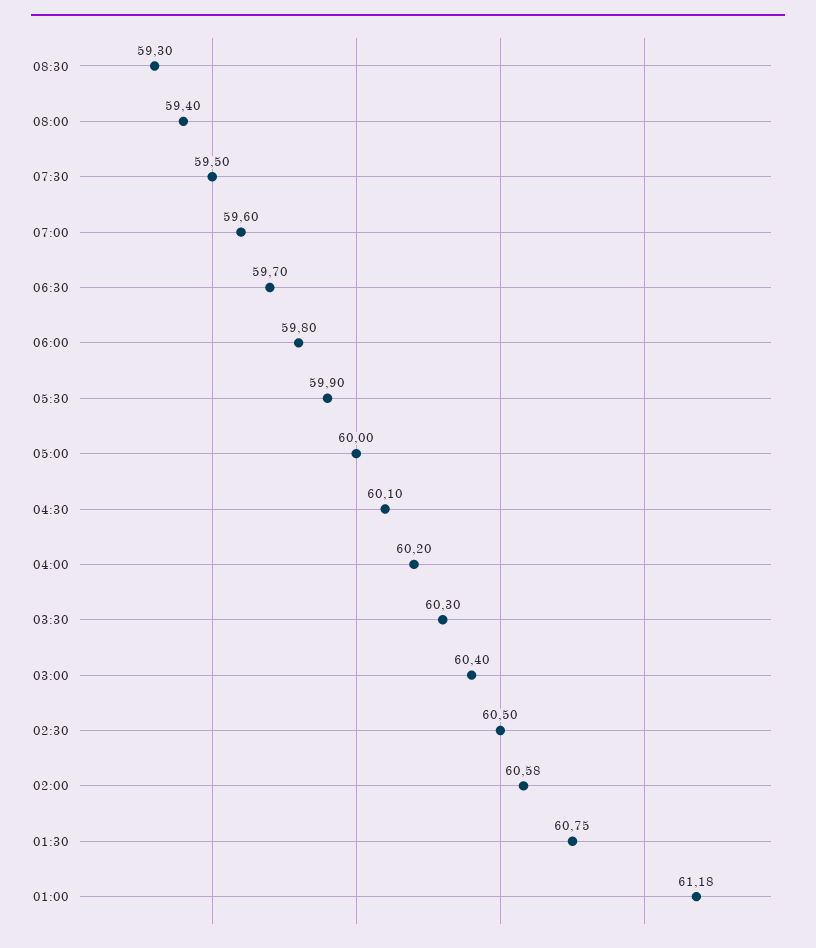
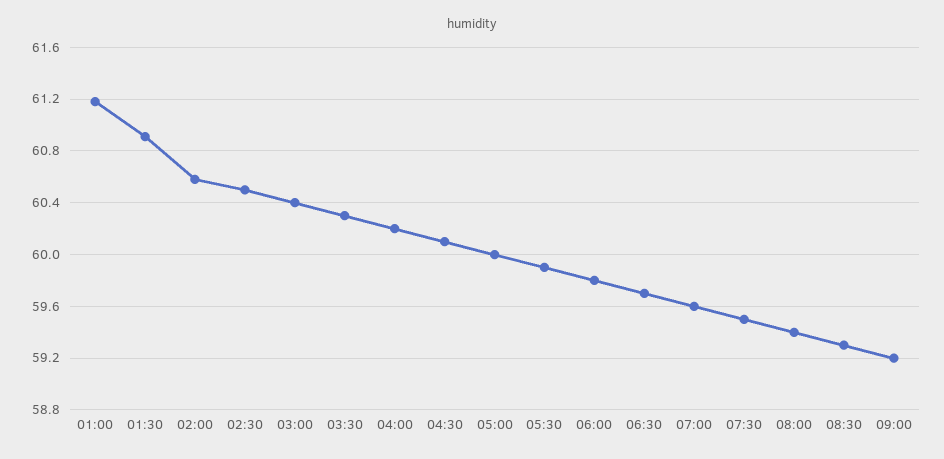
01:30: 60.75 -> 60.9
09:00: none -> 59.2

